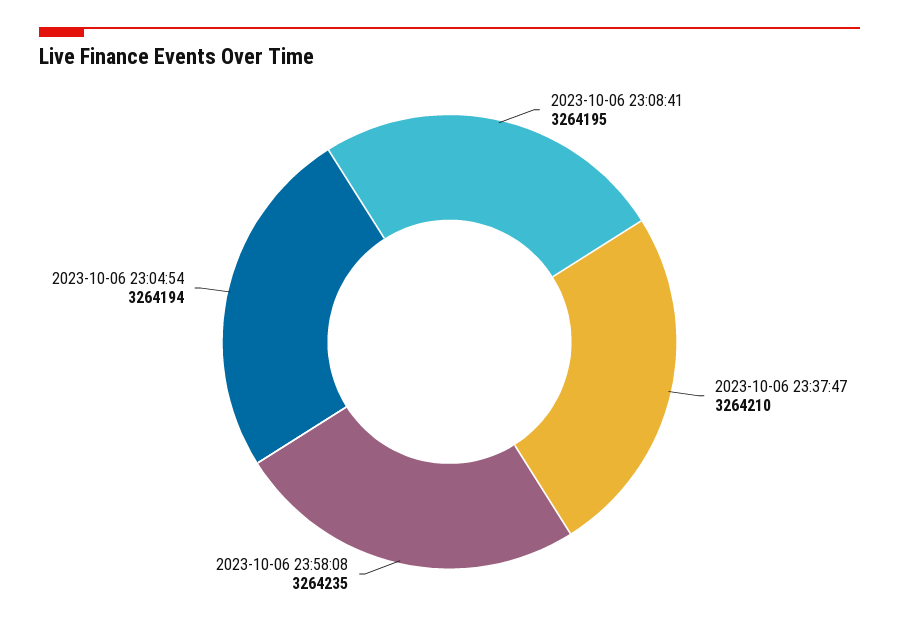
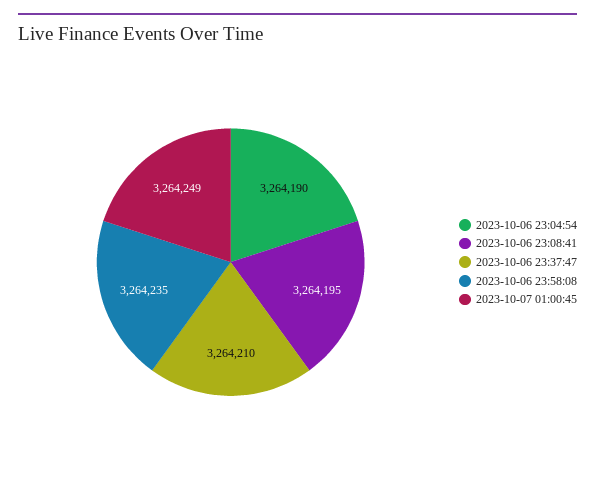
2023-10-06 23:04:54: 3264194 -> 3264190
2023-10-07 01:00:45: none -> 3264249

